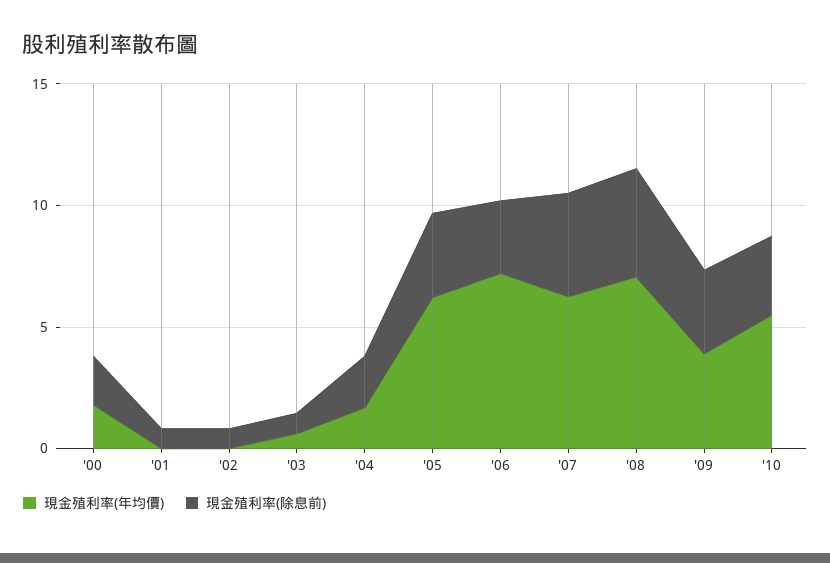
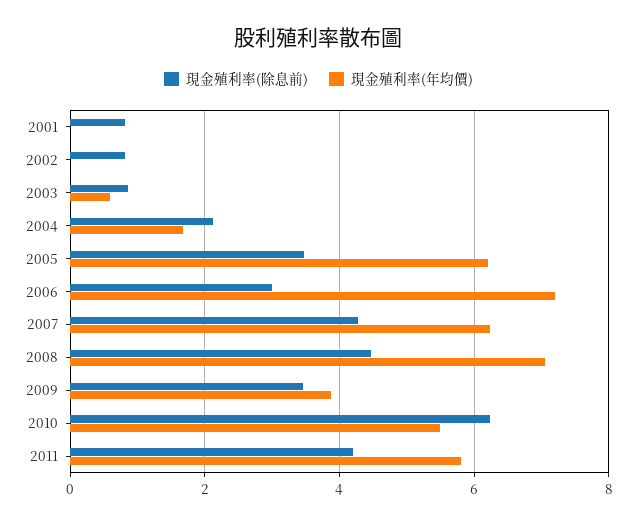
現金殖利率(年均價), '00: 2 -> none
現金殖利率(除息前), '00: 2 -> none
現金殖利率(除息前), '10: 3 -> 6.2
現金殖利率(除息前), 2011: none -> 4.2
現金殖利率(年均價), 2011: none -> 5.8

